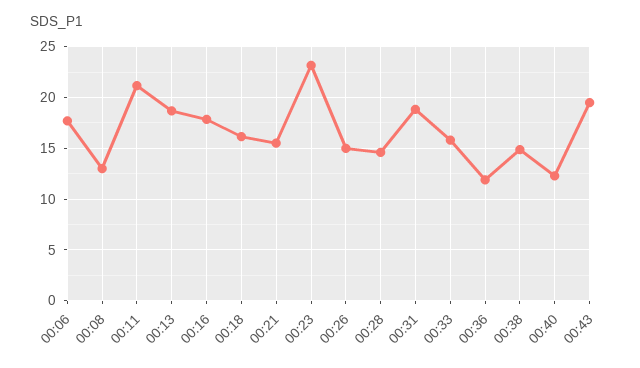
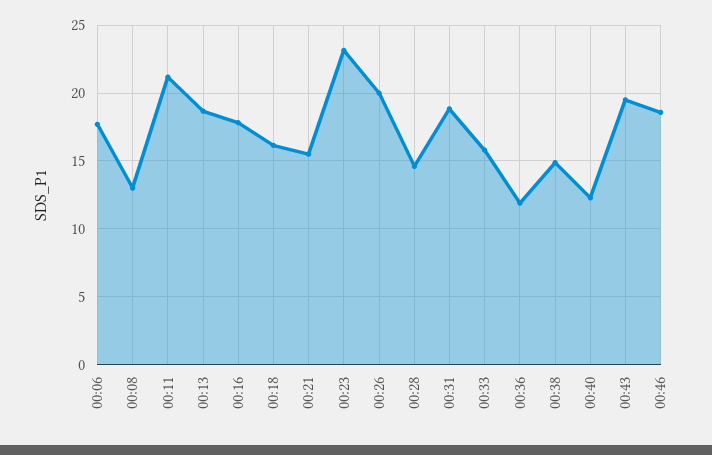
00:26: 15 -> 20
00:46: none -> 18.5

